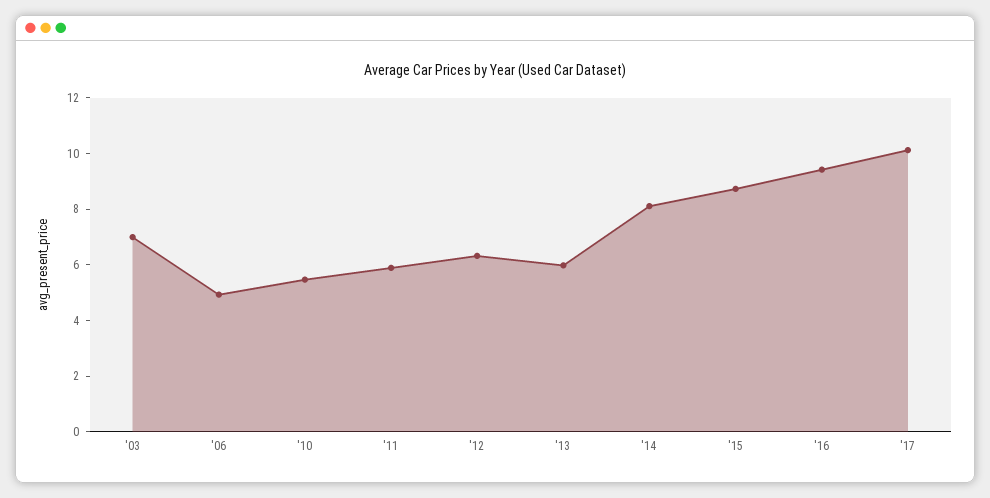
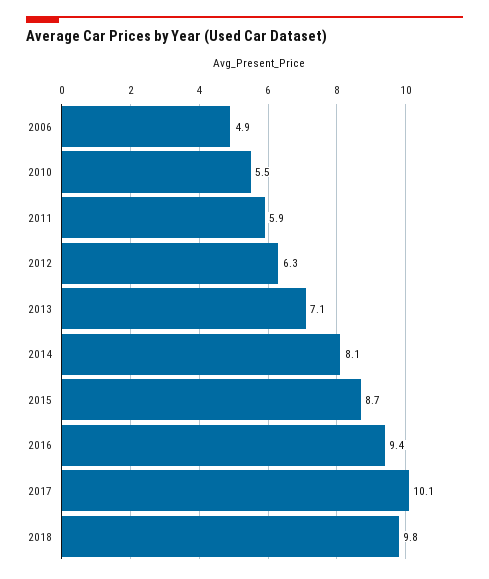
'03: 7 -> none
'13: 6 -> 7.1
2018: none -> 9.8

